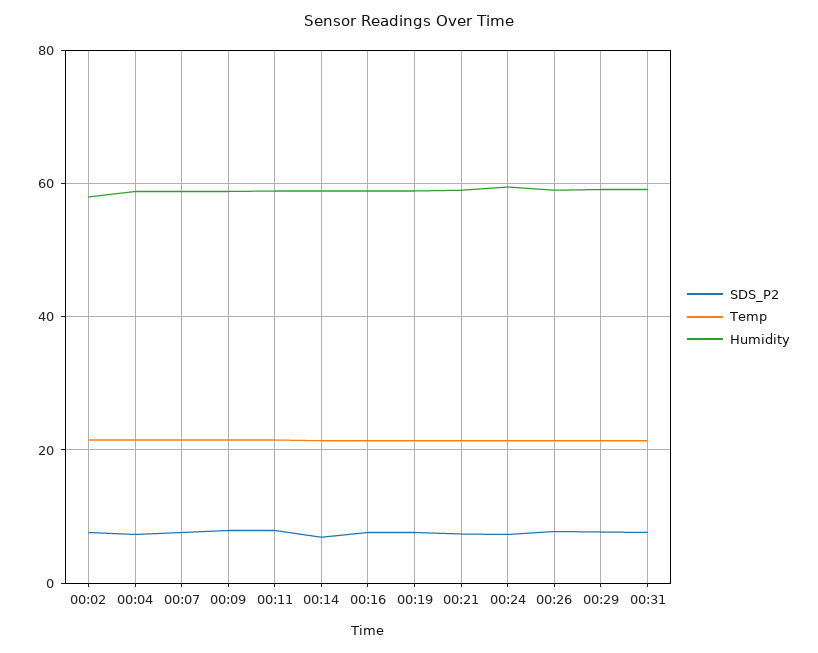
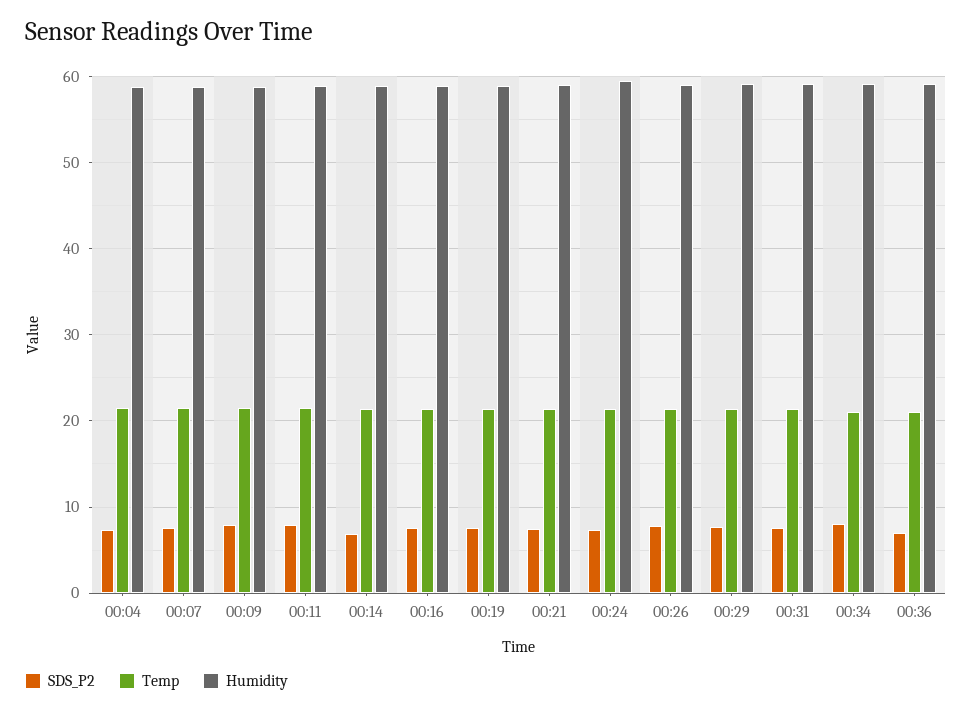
SDS_P2, 00:02: 8 -> none
Temp, 00:02: 22 -> none
Humidity, 00:02: 58 -> none
SDS_P2, 00:34: none -> 8
Temp, 00:34: none -> 21
Humidity, 00:34: none -> 59
SDS_P2, 00:36: none -> 7
Temp, 00:36: none -> 21
Humidity, 00:36: none -> 59

